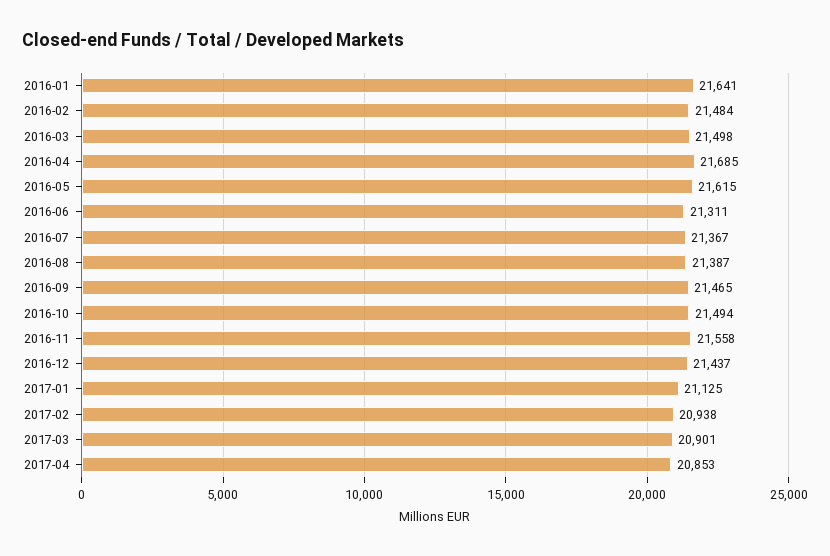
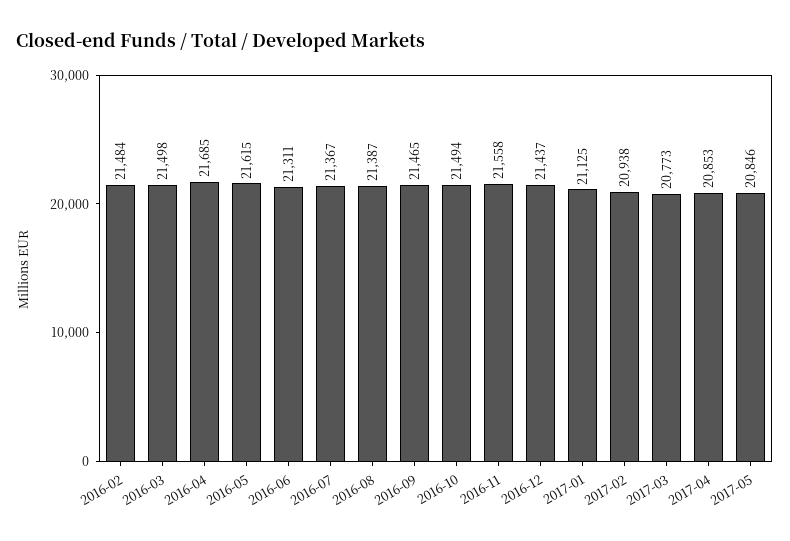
2016-01: 21641 -> none
2017-03: 20901 -> 20773
2017-05: none -> 20846

